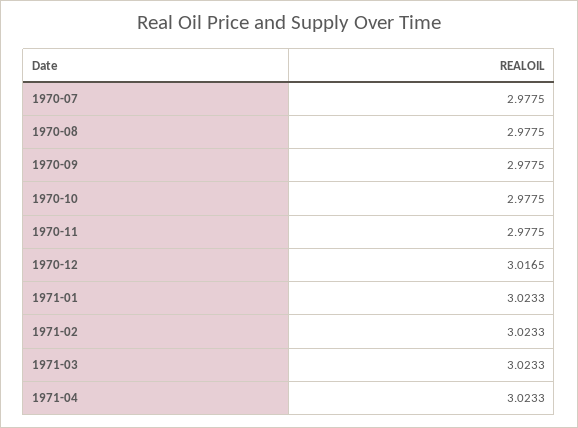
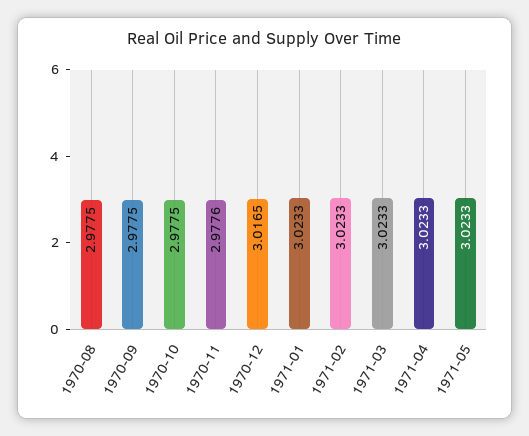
1970-07: 2.9775 -> none
1970-11: 2.9775 -> 2.9776
1971-05: none -> 3.0233

